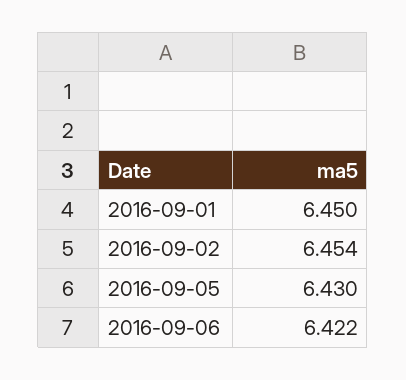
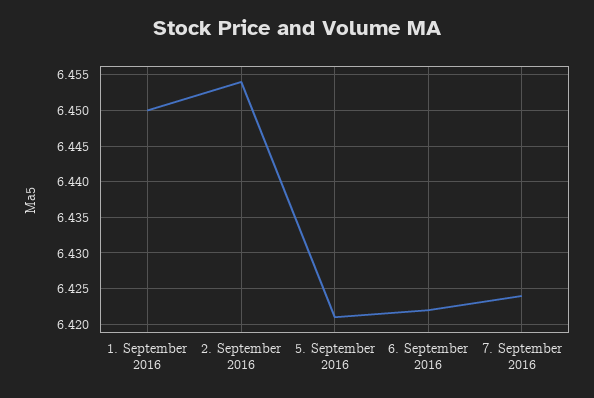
2016-09-05: 6.43 -> 6.421
7. September 2016: none -> 6.424

